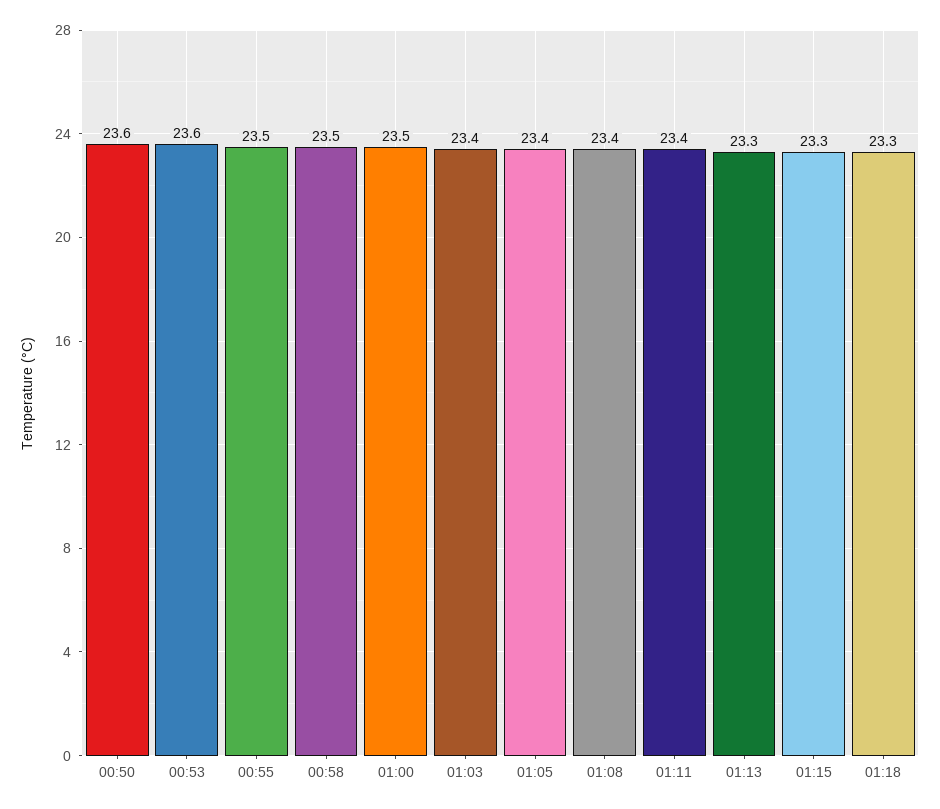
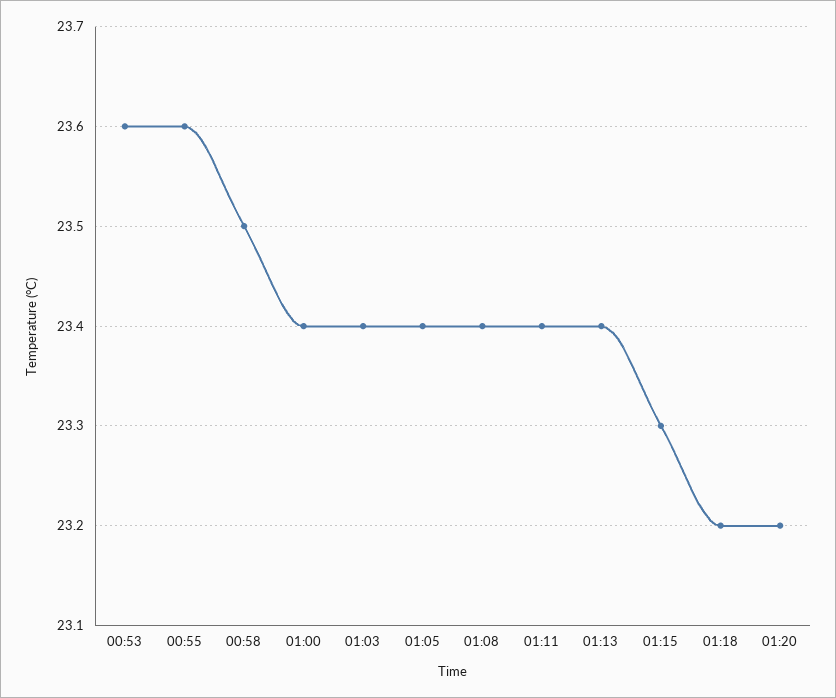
00:50: 23.6 -> none
00:55: 23.5 -> 23.6
01:00: 23.5 -> 23.4
01:13: 23.3 -> 23.4
01:18: 23.3 -> 23.2
01:20: none -> 23.2

